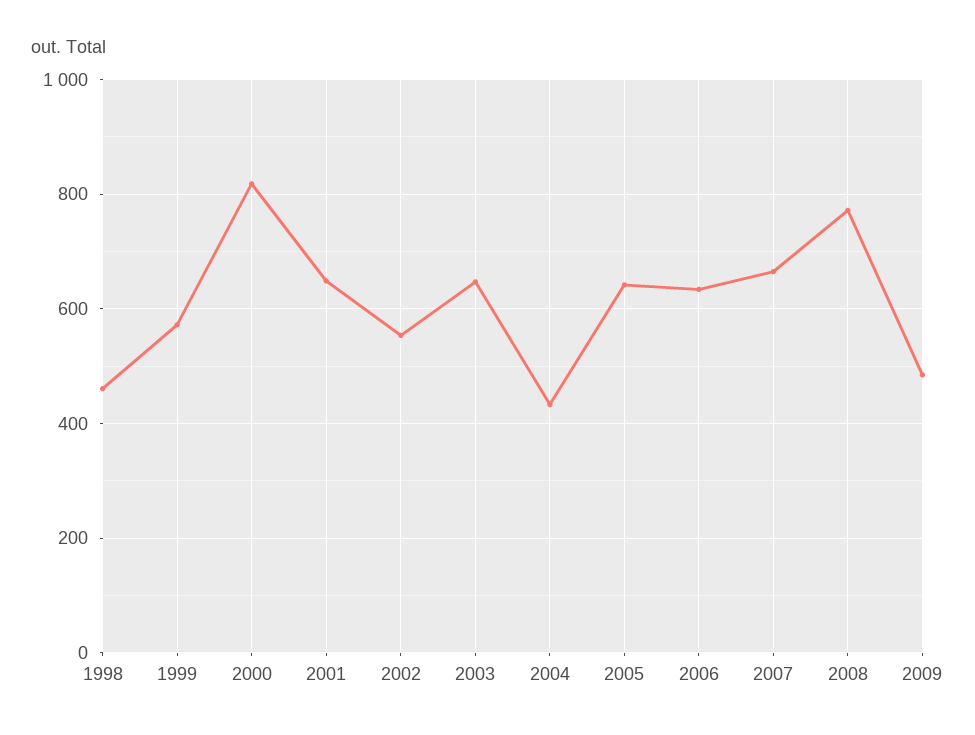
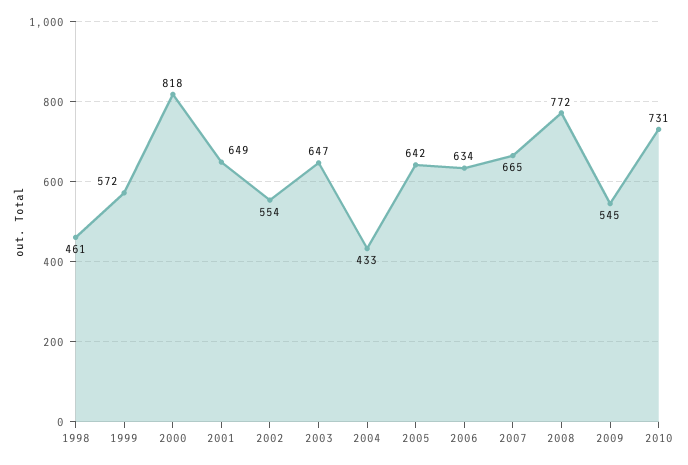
2009: 480 -> 545
2010: none -> 731

